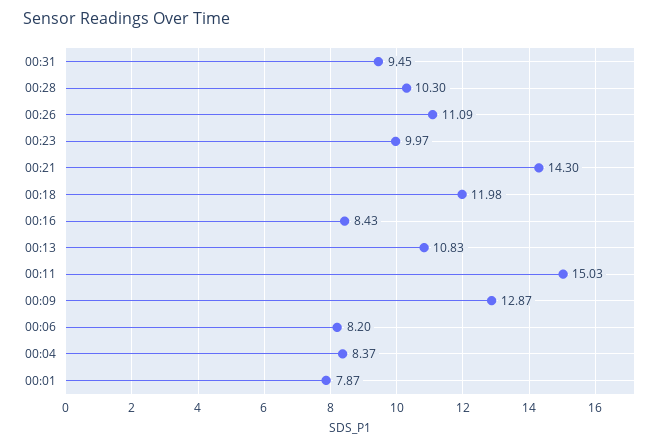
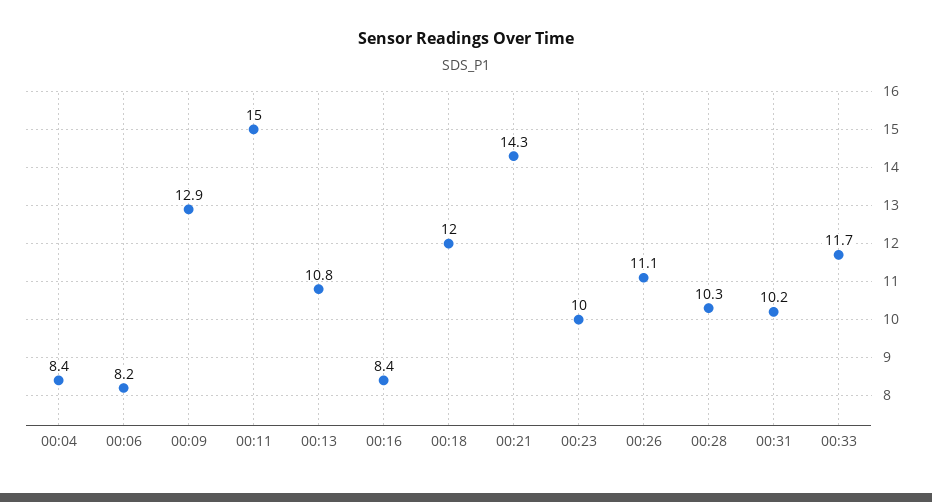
00:31: 9.45 -> 10.2
00:01: 7.87 -> none
00:33: none -> 11.7

